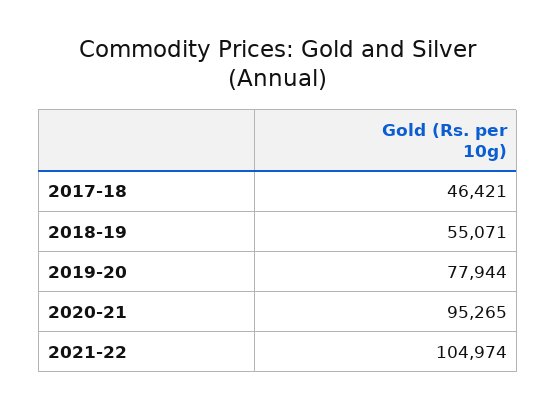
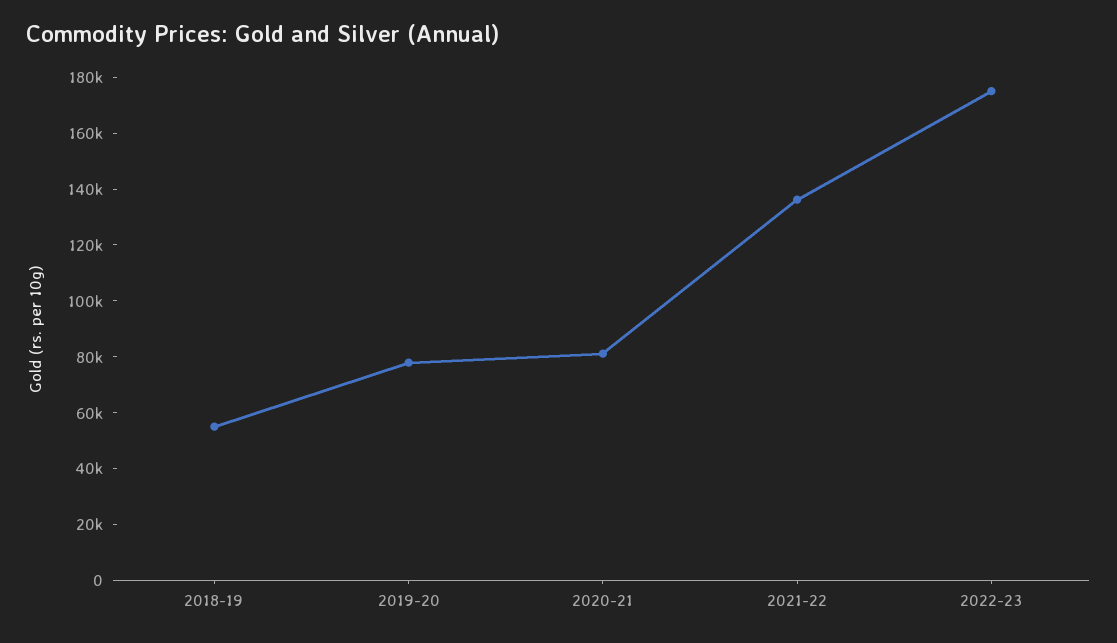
2017-18: 46421 -> none
2020-21: 95265 -> 80000
2021-22: 104974 -> 135000
2022-23: none -> 175000

